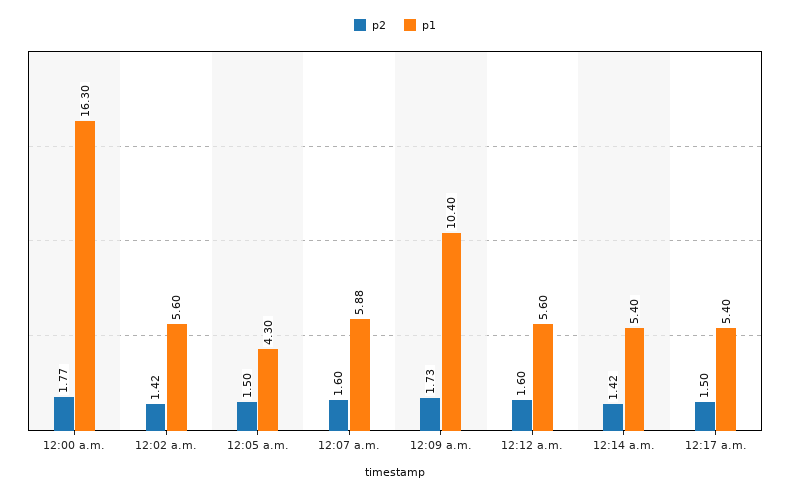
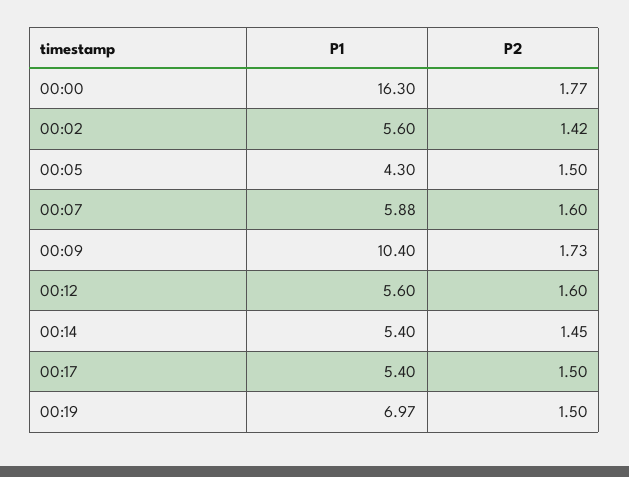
p2, 12:14 a.m.: 1.42 -> 1.45
p1, 00:19: none -> 6.97
p2, 00:19: none -> 1.5

